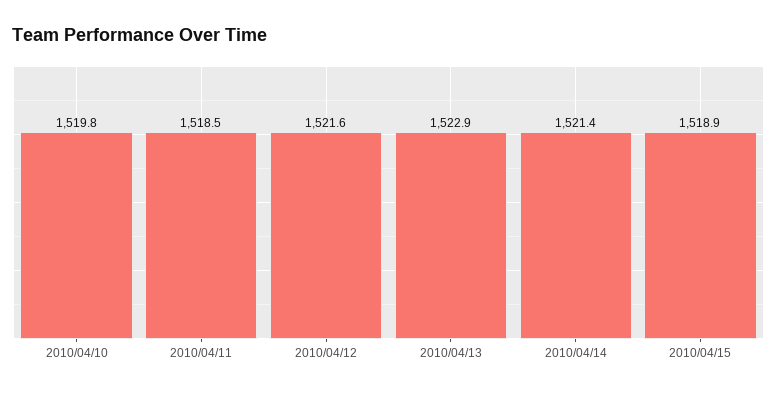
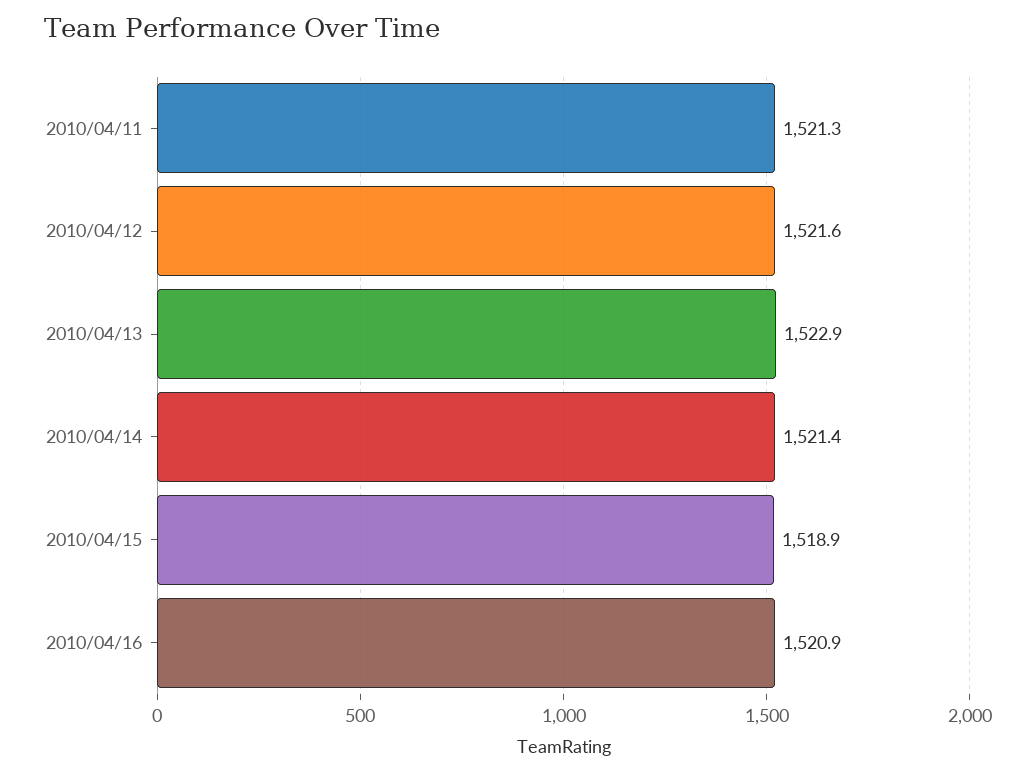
2010/04/10: 1519.8 -> none
2010/04/11: 1518.5 -> 1521.3
2010/04/16: none -> 1520.9

